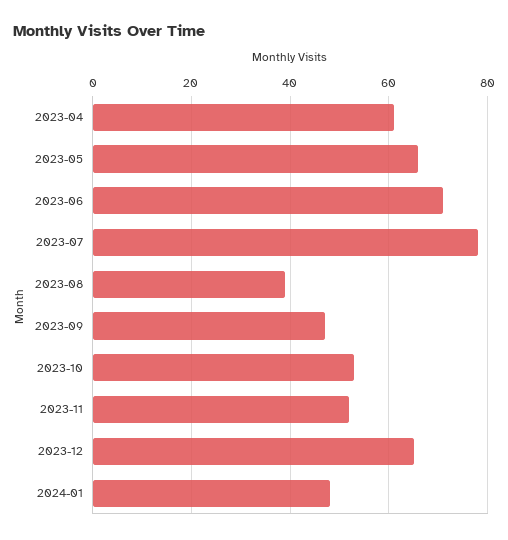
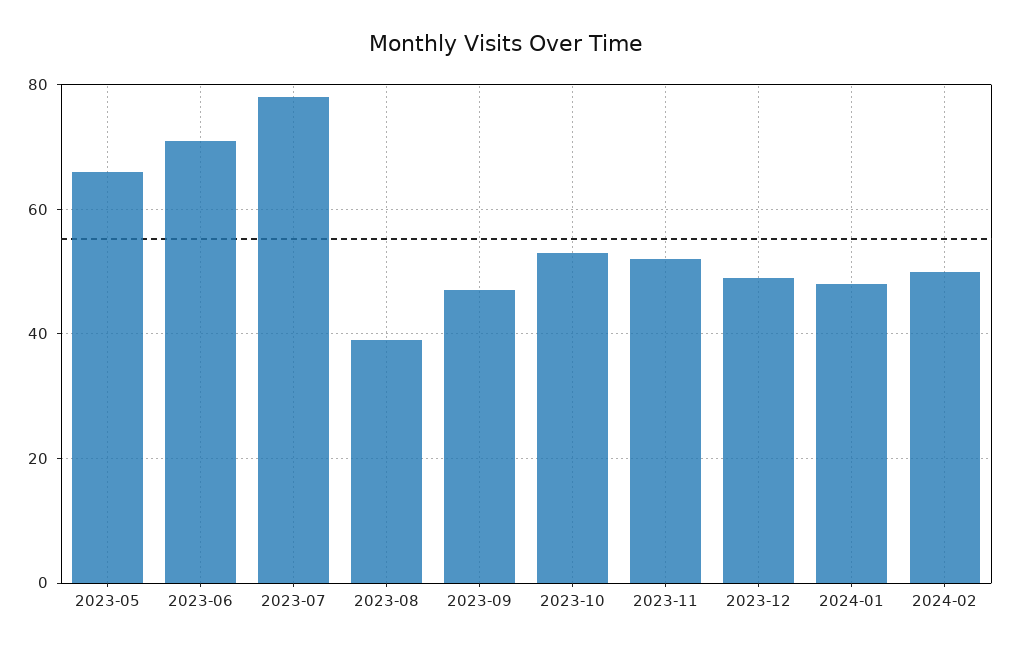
2023-04: 60 -> none
2023-12: 65 -> 50
2024-02: none -> 50

